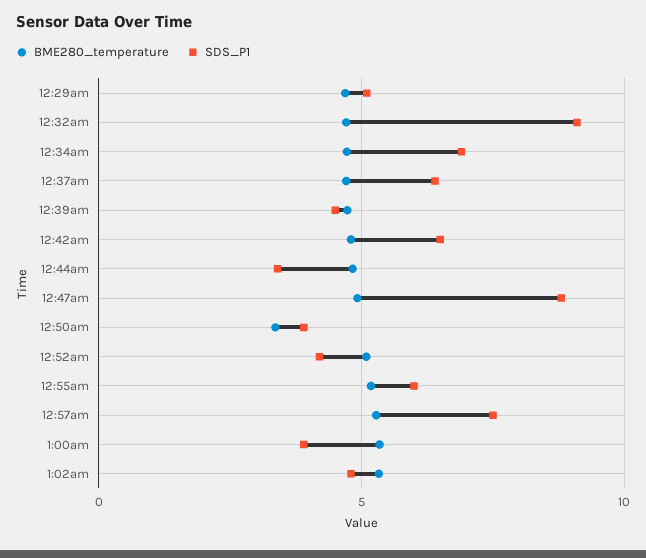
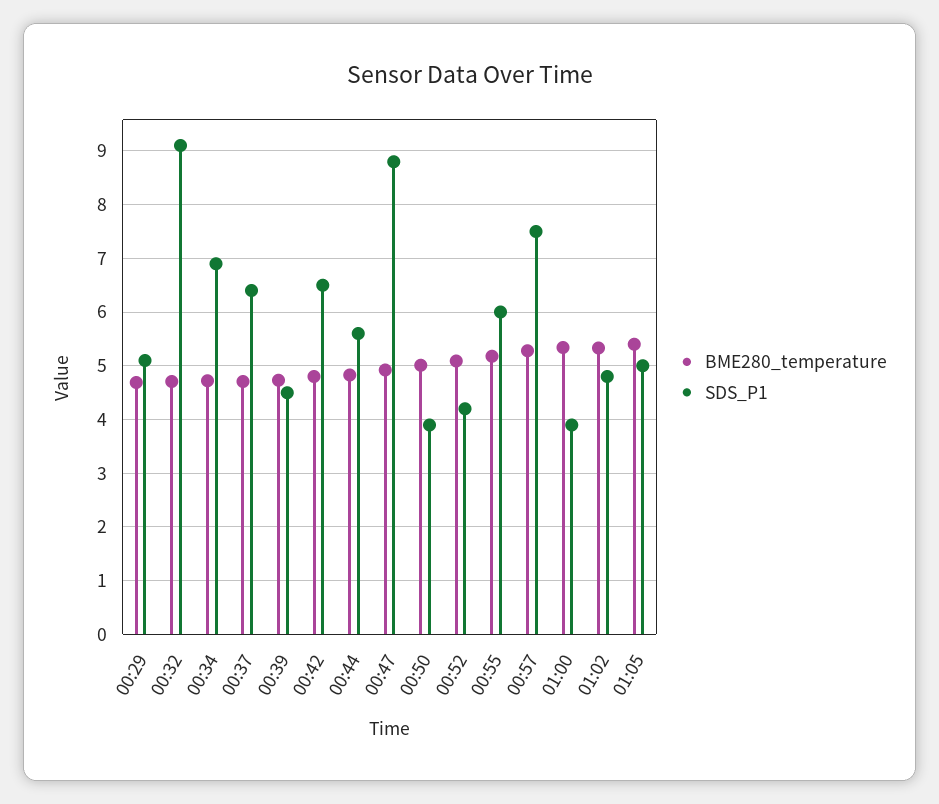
SDS_P1, 12:44am: 3.5 -> 5.6
BME280_temperature, 12:50am: 3.5 -> 5
BME280_temperature, 01:05: none -> 5.4
SDS_P1, 01:05: none -> 5

